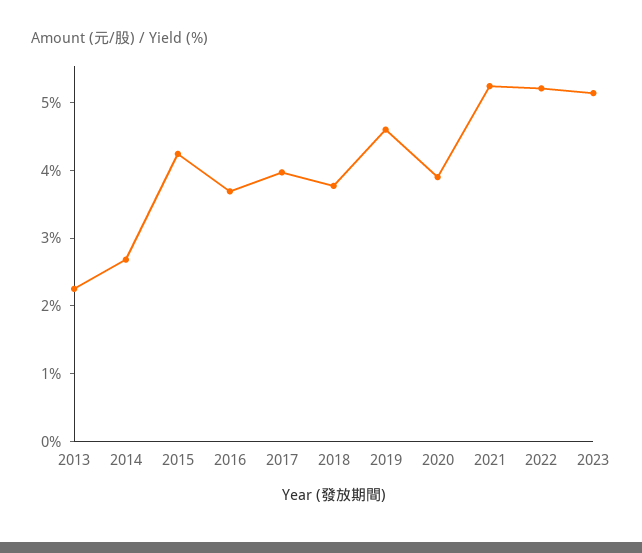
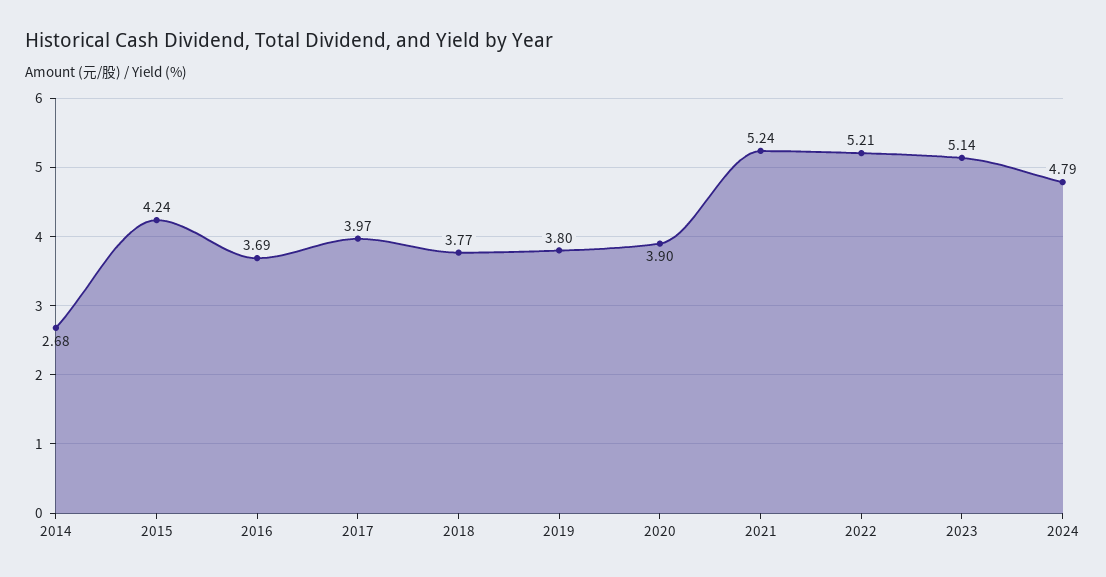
2013: 2.2 -> none
2019: 4.6 -> 3.8
2024: none -> 4.79

